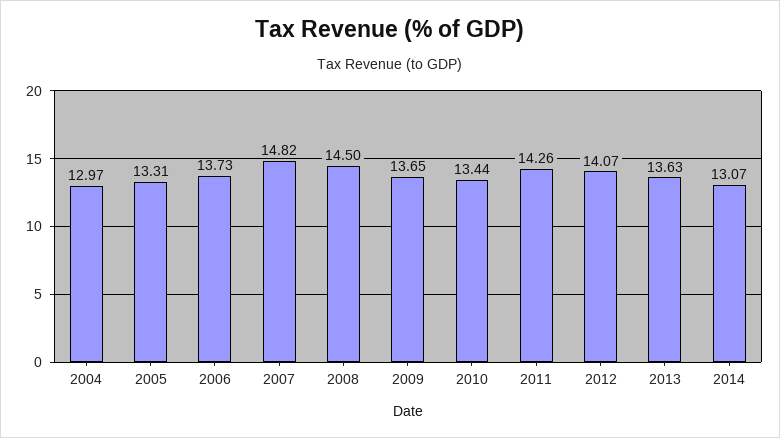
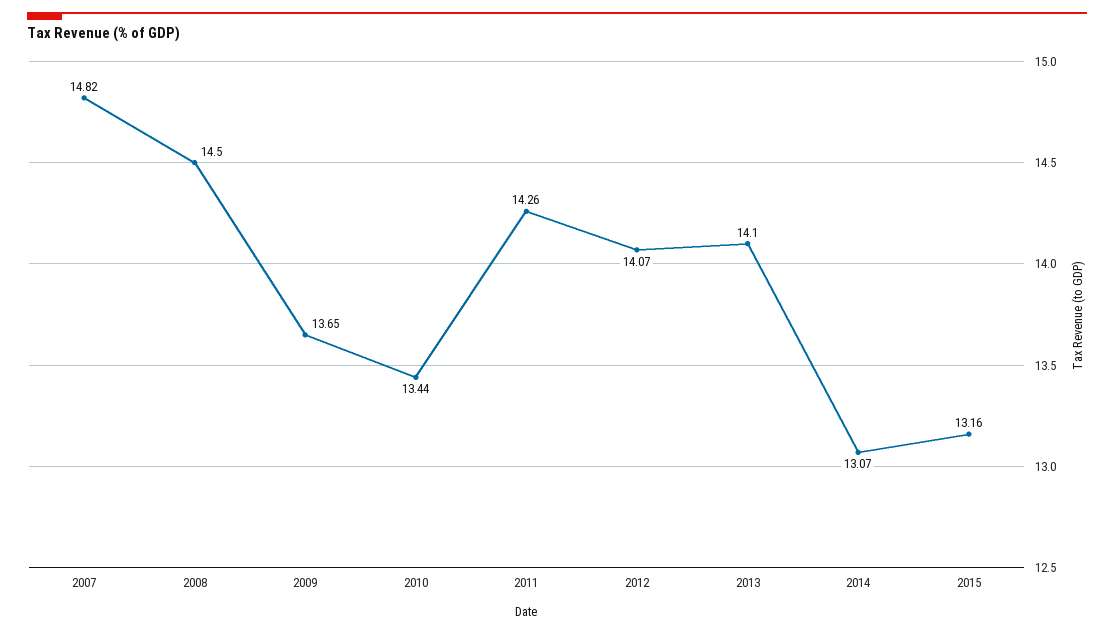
2004: 12.97 -> none
2005: 13.31 -> none
2006: 13.73 -> none
2013: 13.63 -> 14.1
2015: none -> 13.16

